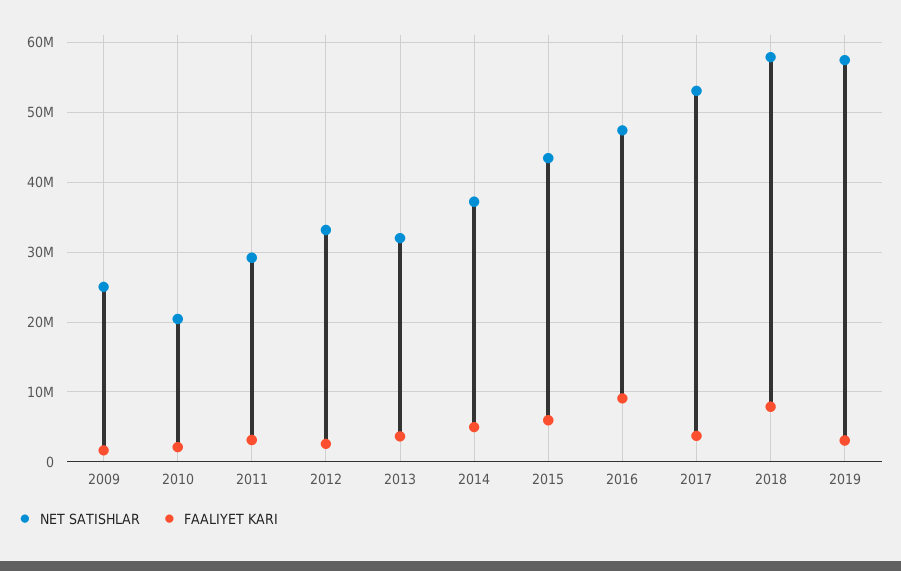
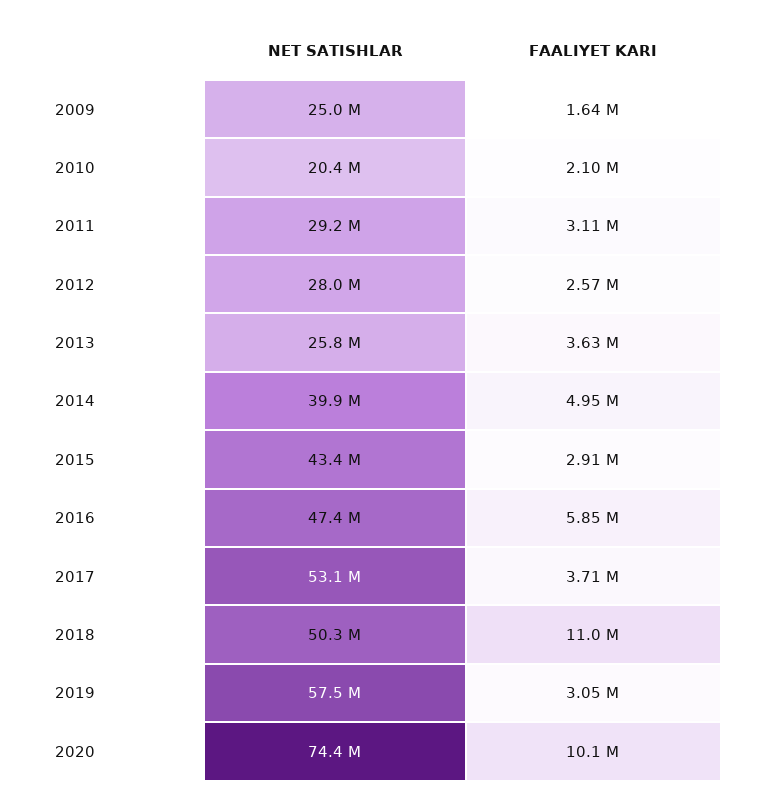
NET SATISHLAR, 2012: 33000000 -> 28000000
NET SATISHLAR, 2013: 32000000 -> 25800000
NET SATISHLAR, 2014: 37000000 -> 39900000
FAALIYET KARI, 2015: 6000000 -> 2910000
FAALIYET KARI, 2016: 9000000 -> 5850000
NET SATISHLAR, 2018: 58000000 -> 50300000
FAALIYET KARI, 2018: 8000000 -> 11000000
NET SATISHLAR, 2020: none -> 74400000
FAALIYET KARI, 2020: none -> 10100000

